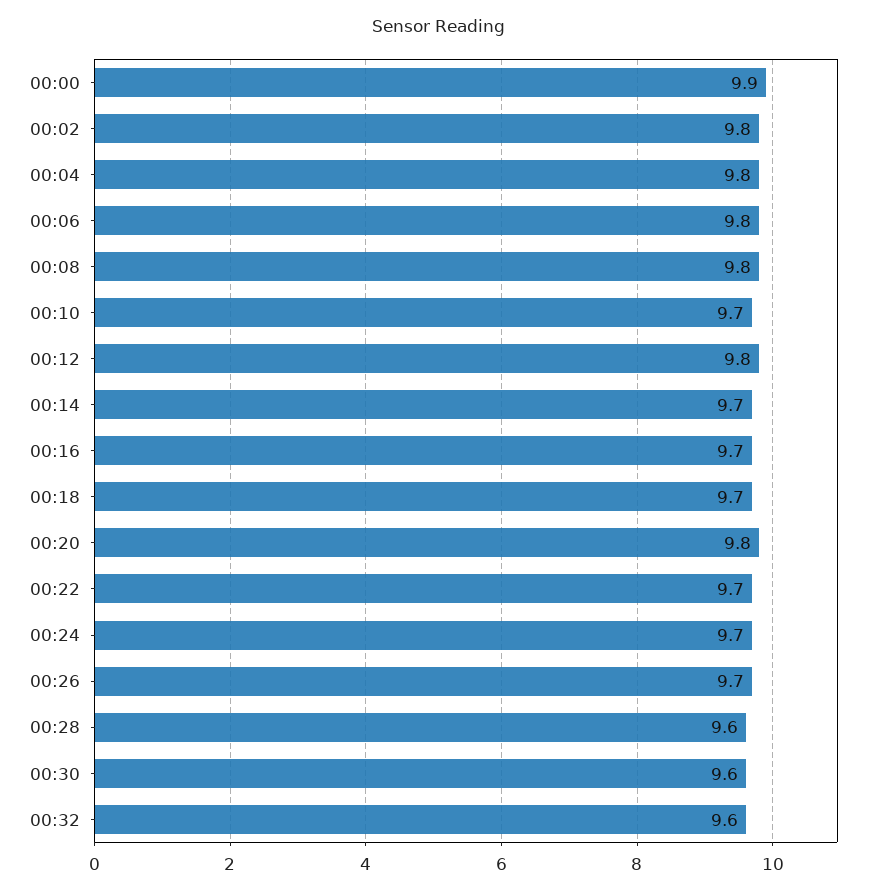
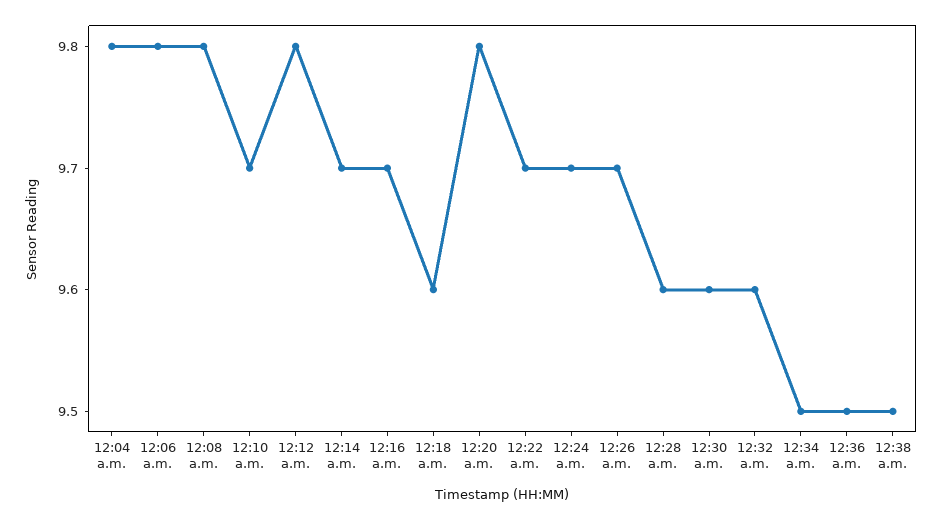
00:00: 9.9 -> none
00:02: 9.8 -> none
00:18: 9.7 -> 9.6
12:34 a.m.: none -> 9.5
12:36 a.m.: none -> 9.5
12:38 a.m.: none -> 9.5

